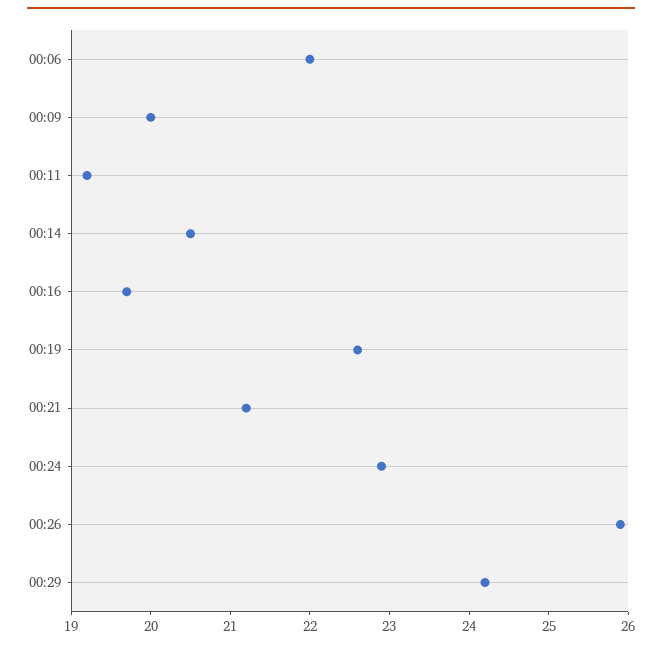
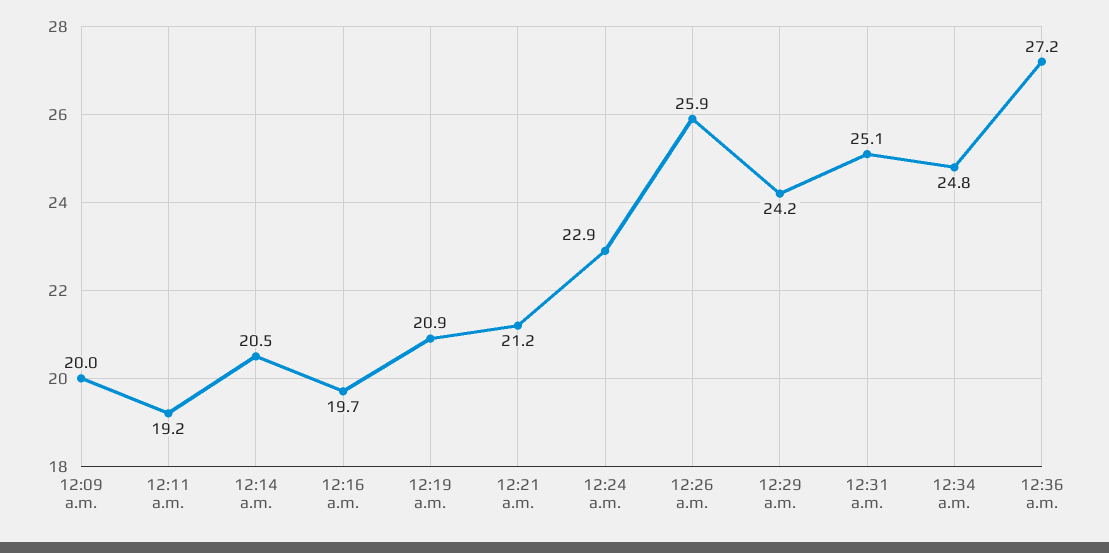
00:06: 22 -> none
00:19: 22.5 -> 20.9
12:31 a.m.: none -> 25.1
12:34 a.m.: none -> 24.8
12:36 a.m.: none -> 27.2

